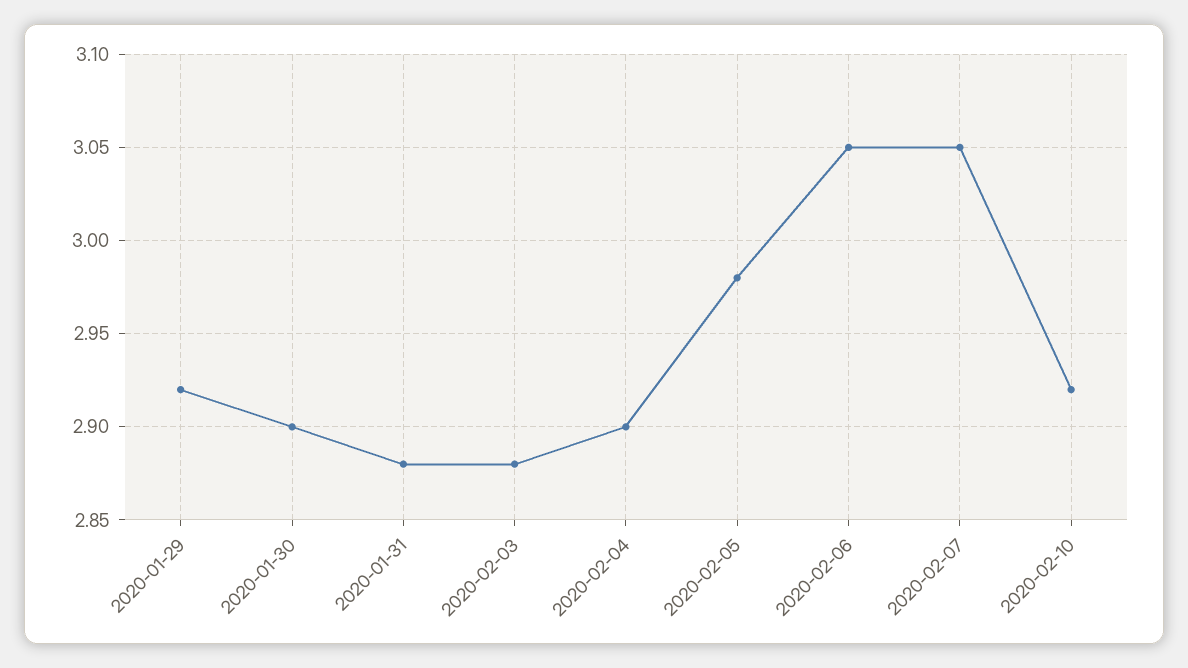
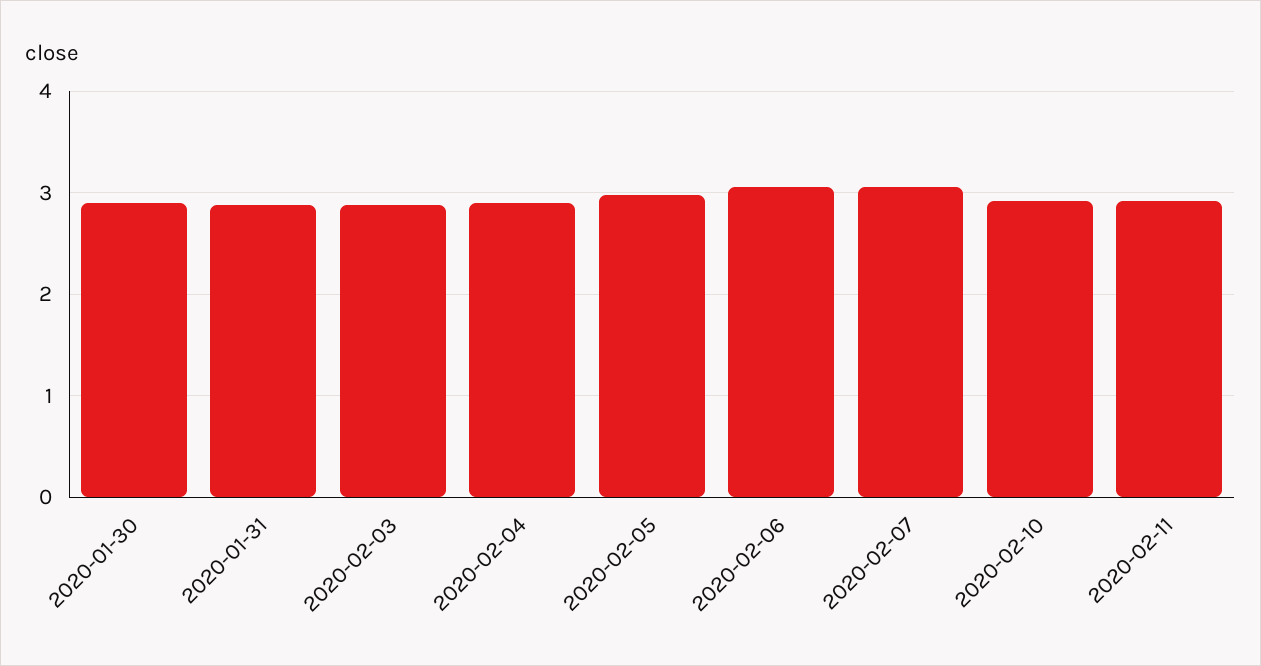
2020-01-29: 2.92 -> none
2020-02-11: none -> 2.9

